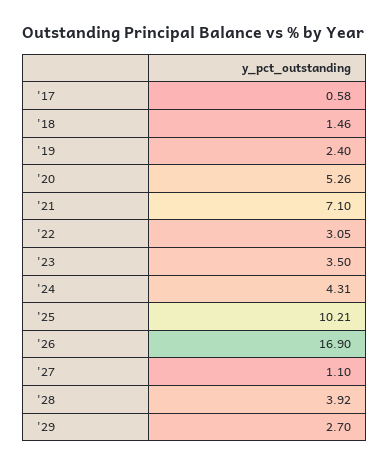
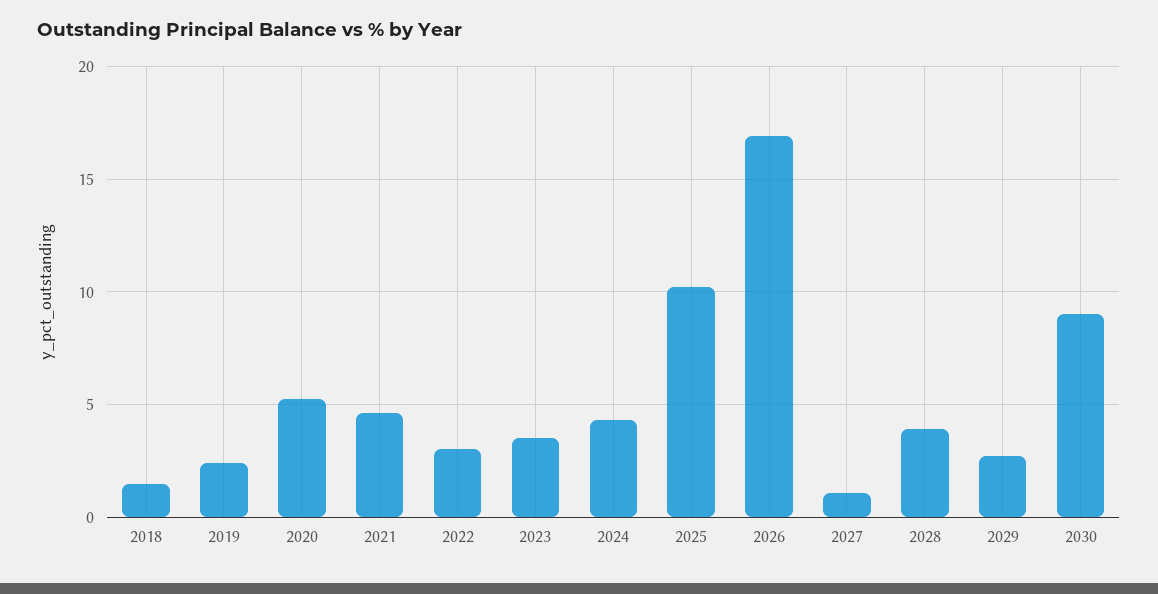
'17: 0.58 -> none
'21: 7.1 -> 4.5
2030: none -> 9

